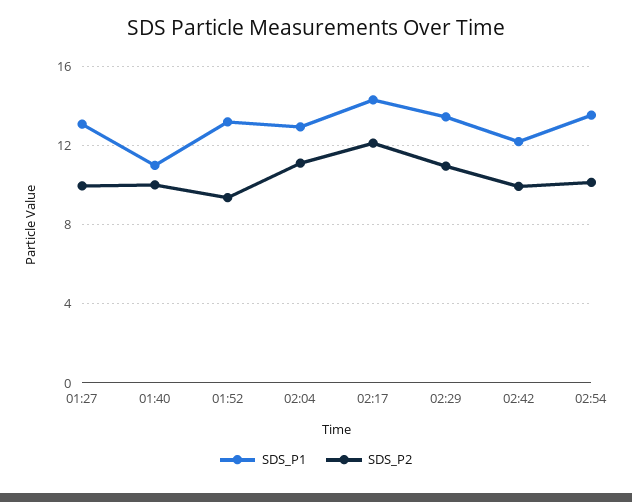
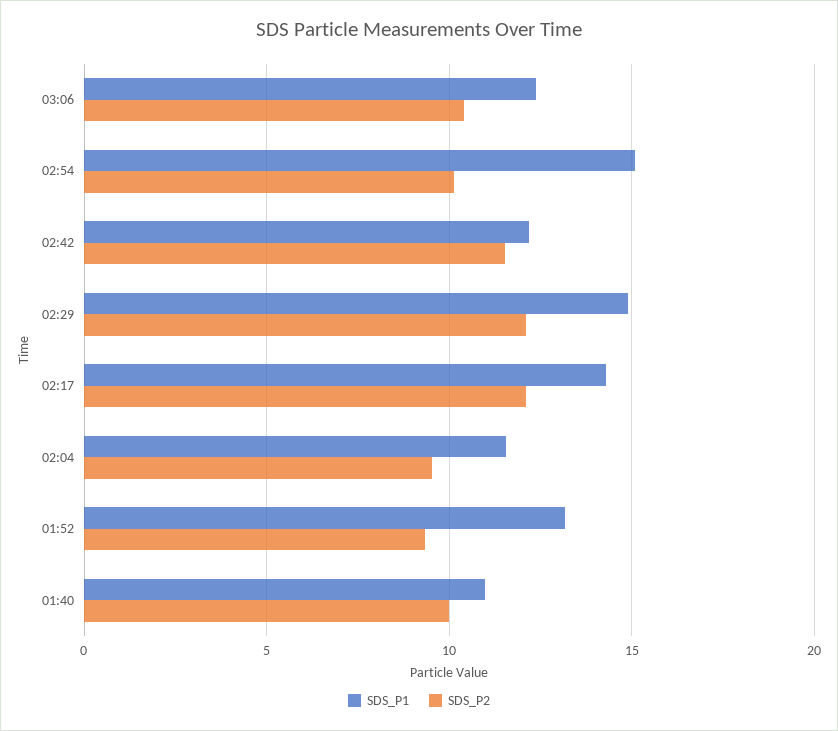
SDS_P1, 01:27: 13 -> none
SDS_P2, 01:27: 10 -> none
SDS_P1, 02:04: 13 -> 11.5
SDS_P2, 02:04: 11 -> 9.5
SDS_P1, 02:29: 13.5 -> 15
SDS_P2, 02:29: 11 -> 12
SDS_P2, 02:42: 10 -> 11.5
SDS_P1, 02:54: 13.5 -> 15
SDS_P1, 03:06: none -> 12.5
SDS_P2, 03:06: none -> 10.5

